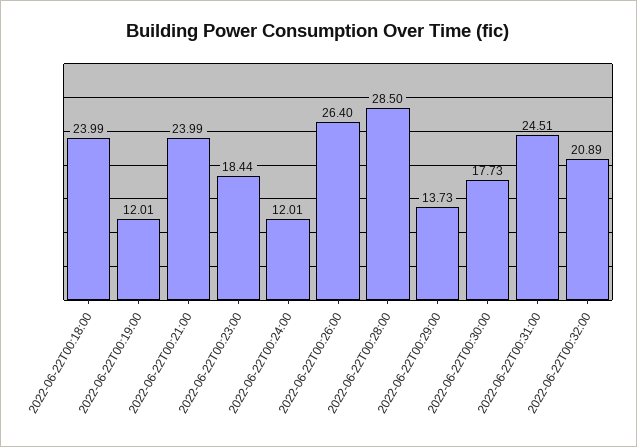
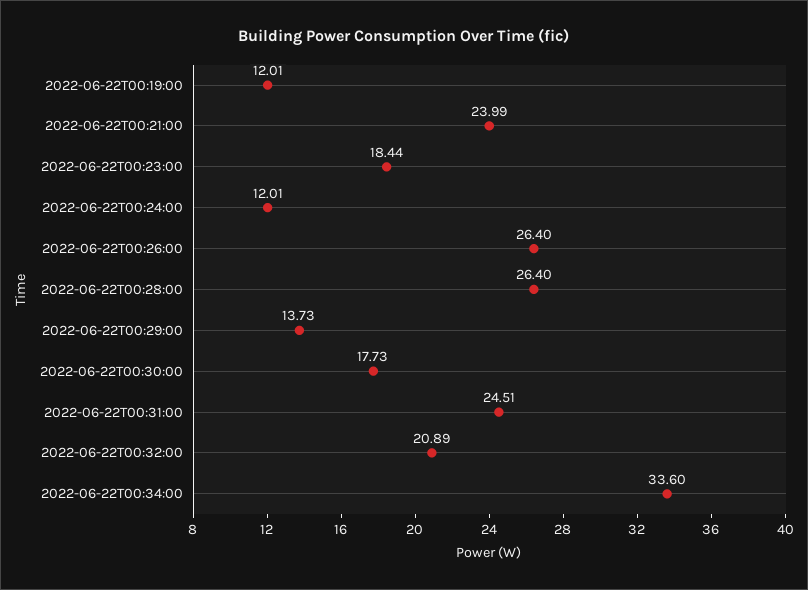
2022-06-22T00:18:00: 23.99 -> none
2022-06-22T00:28:00: 28.5 -> 26.4
2022-06-22T00:34:00: none -> 33.6

